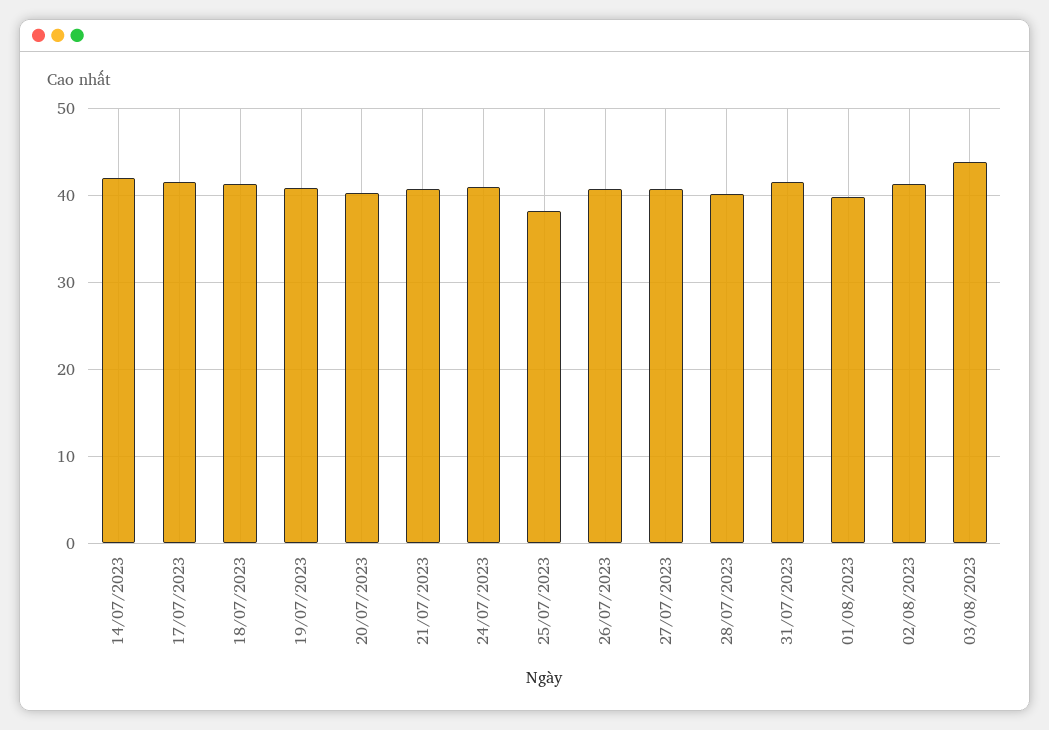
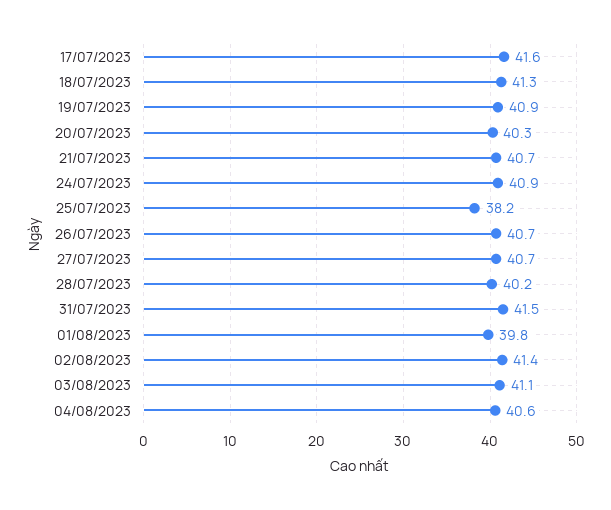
14/07/2023: 42 -> none
03/08/2023: 44 -> 41.1
04/08/2023: none -> 40.6

